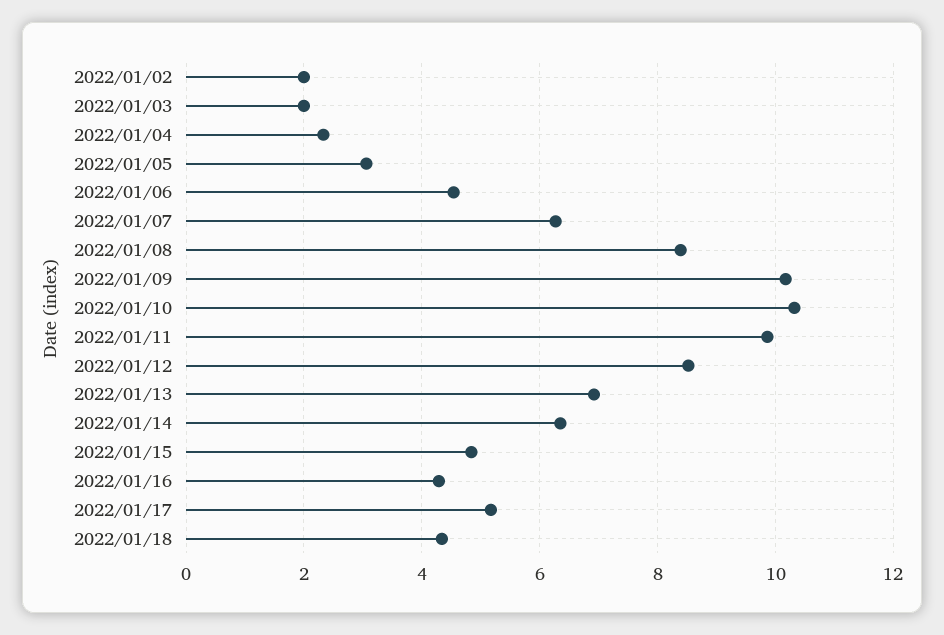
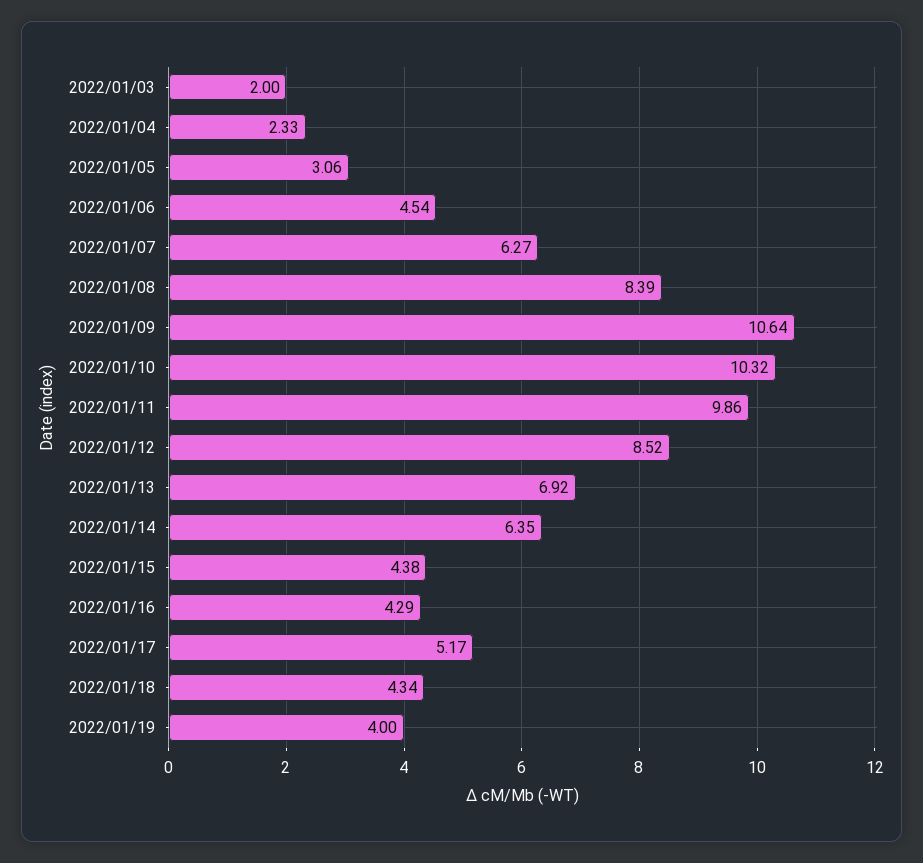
2022/01/02: 2 -> none
2022/01/09: 10.2 -> 10.64
2022/01/15: 4.8 -> 4.38
2022/01/19: none -> 4

